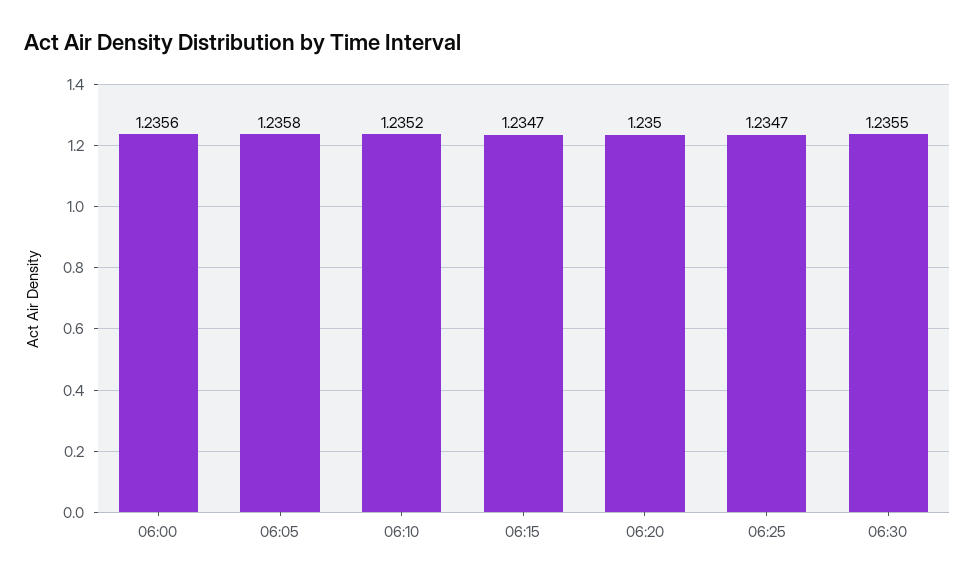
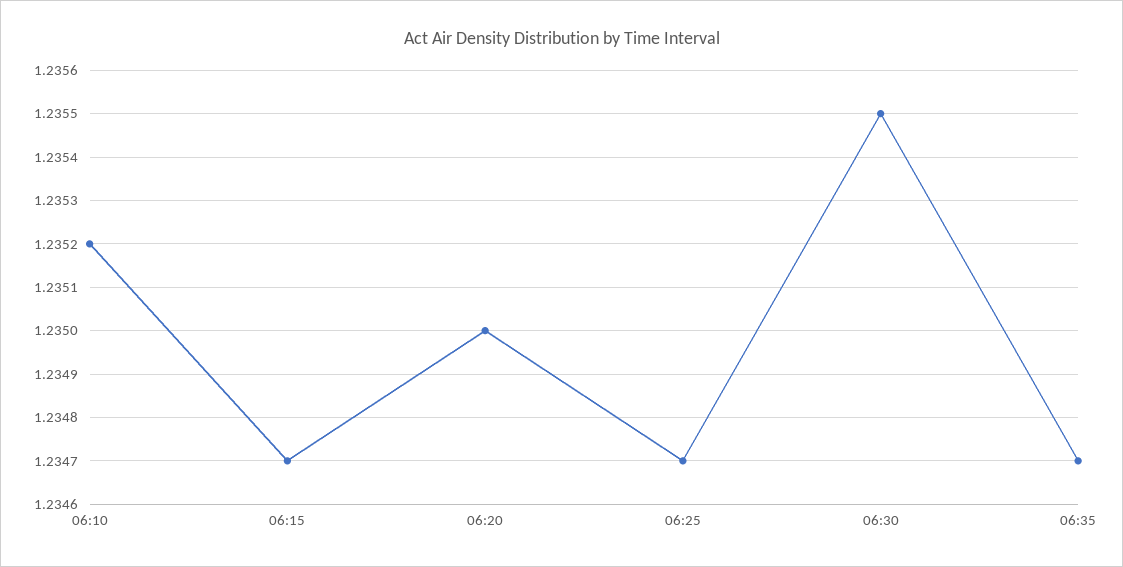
06:00: 1.2356 -> none
06:05: 1.2358 -> none
06:35: none -> 1.2347

